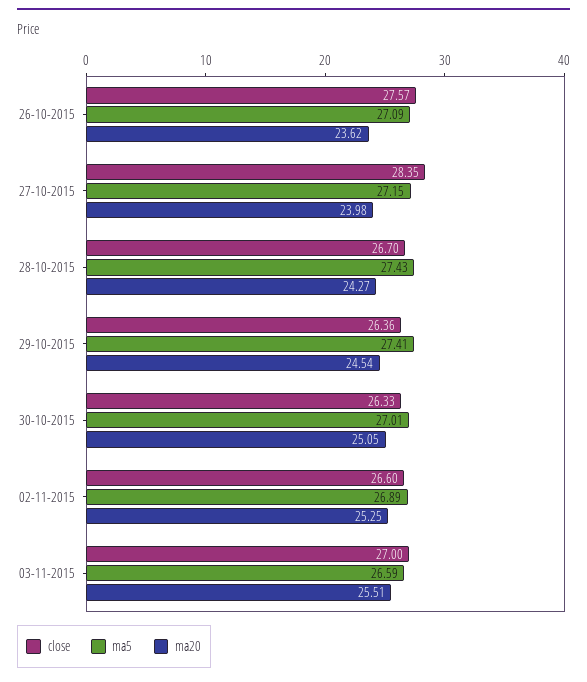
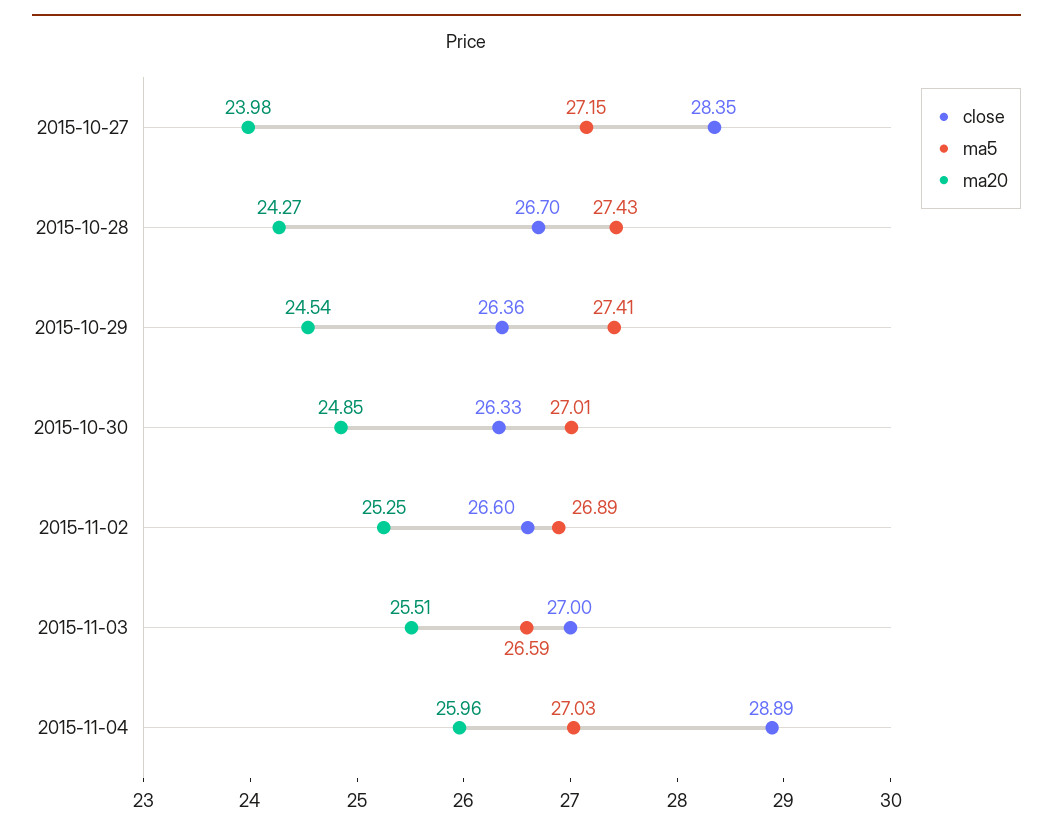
close, 26-10-2015: 27.57 -> none
ma5, 26-10-2015: 27.09 -> none
ma20, 26-10-2015: 23.62 -> none
ma20, 30-10-2015: 25.05 -> 24.85
close, 2015-11-04: none -> 28.89
ma5, 2015-11-04: none -> 27.03
ma20, 2015-11-04: none -> 25.96

